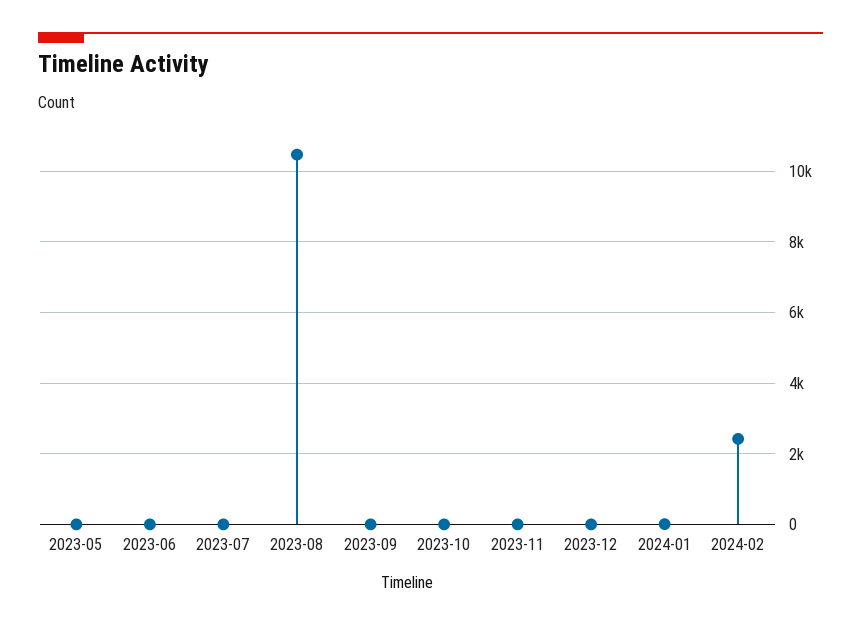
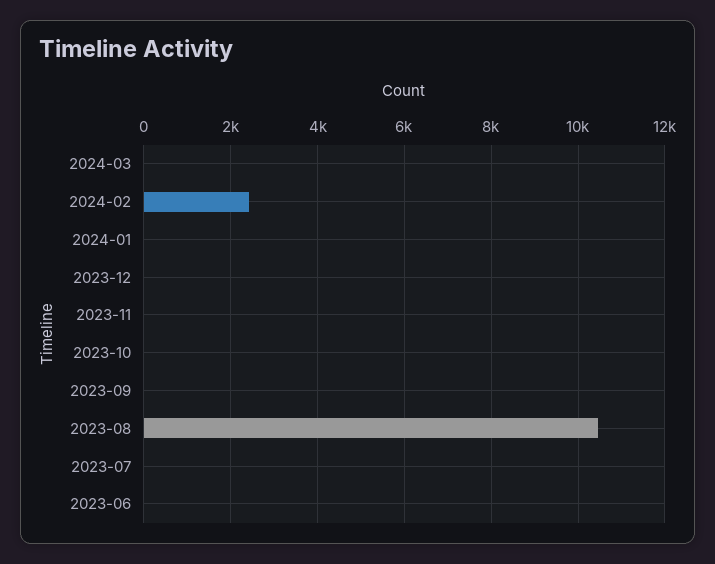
2023-05: 0 -> none
2024-03: none -> 0

